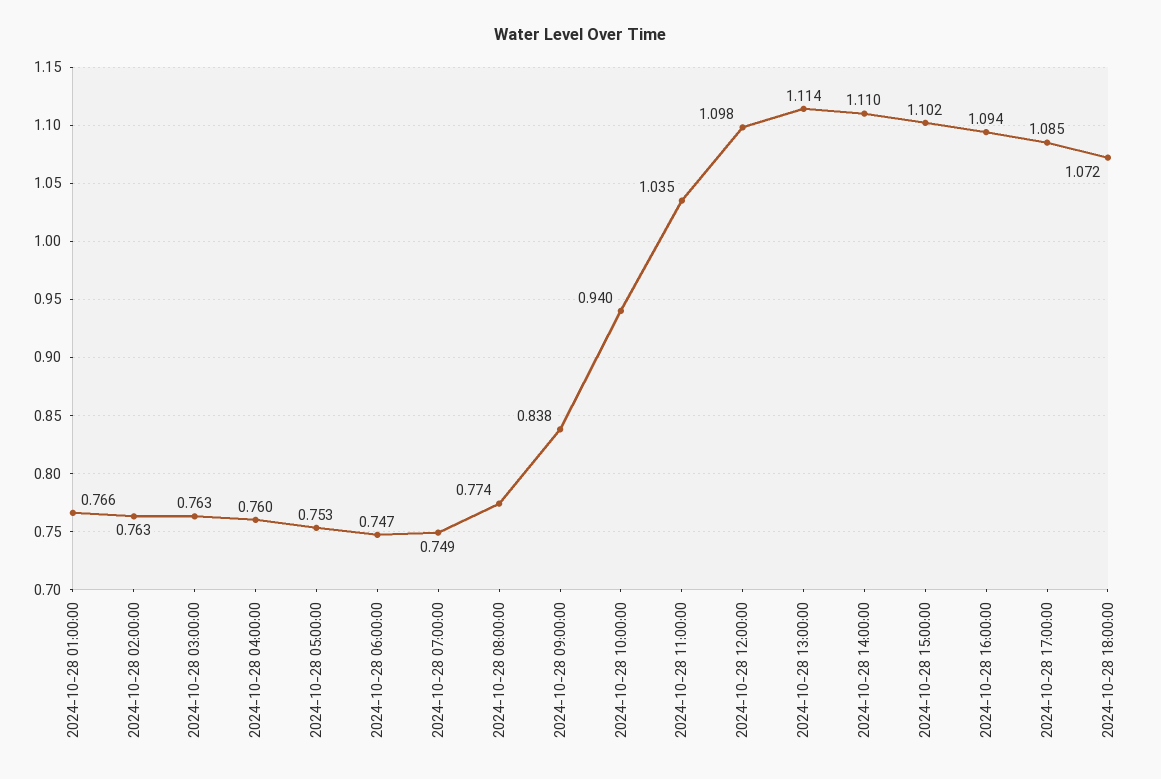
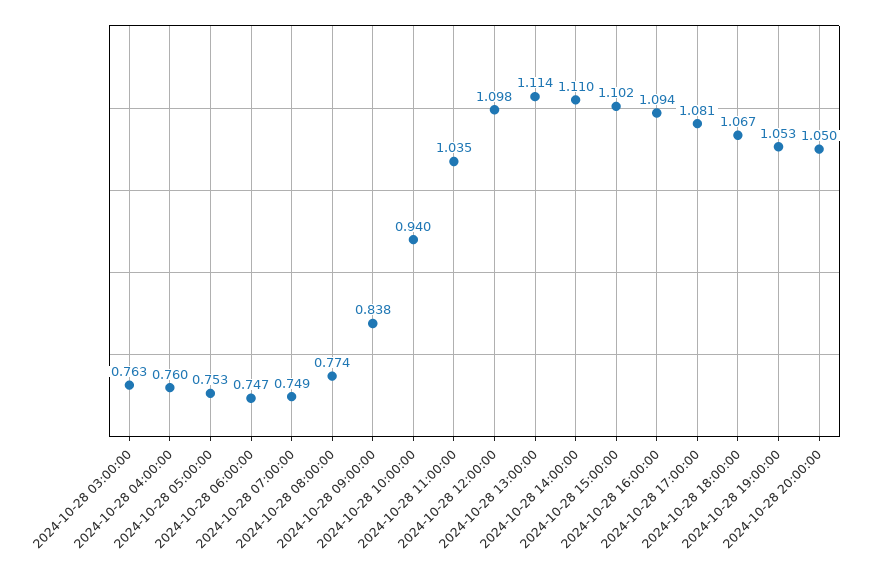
2024-10-28 01:00:00: 0.766 -> none
2024-10-28 02:00:00: 0.763 -> none
2024-10-28 17:00:00: 1.085 -> 1.081
2024-10-28 18:00:00: 1.072 -> 1.067
2024-10-28 19:00:00: none -> 1.053
2024-10-28 20:00:00: none -> 1.05

